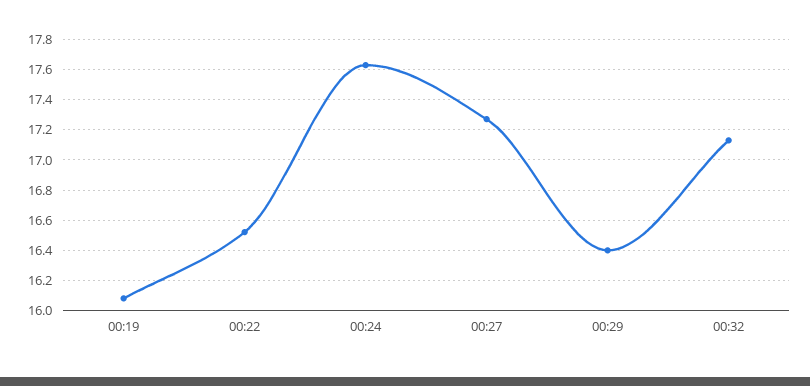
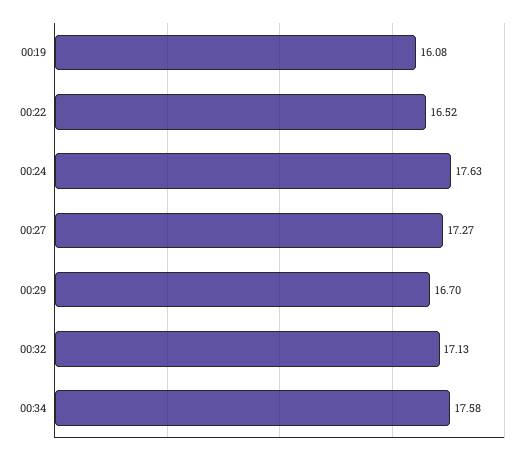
00:29: 16.4 -> 16.7
00:34: none -> 17.58

